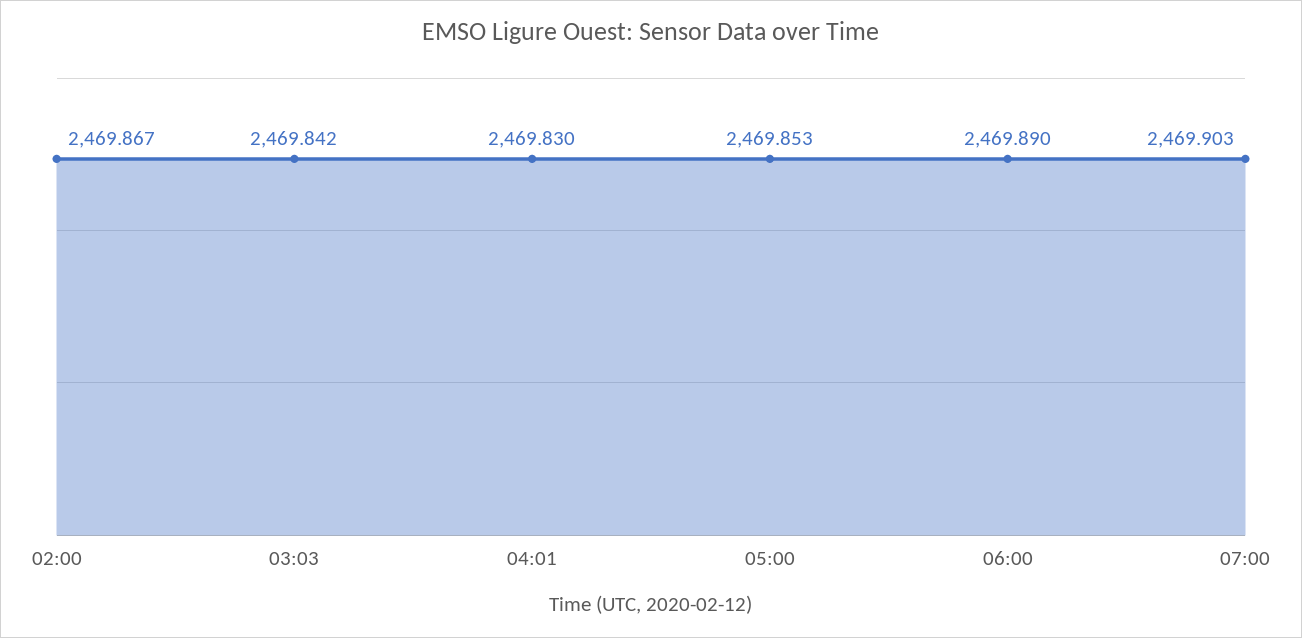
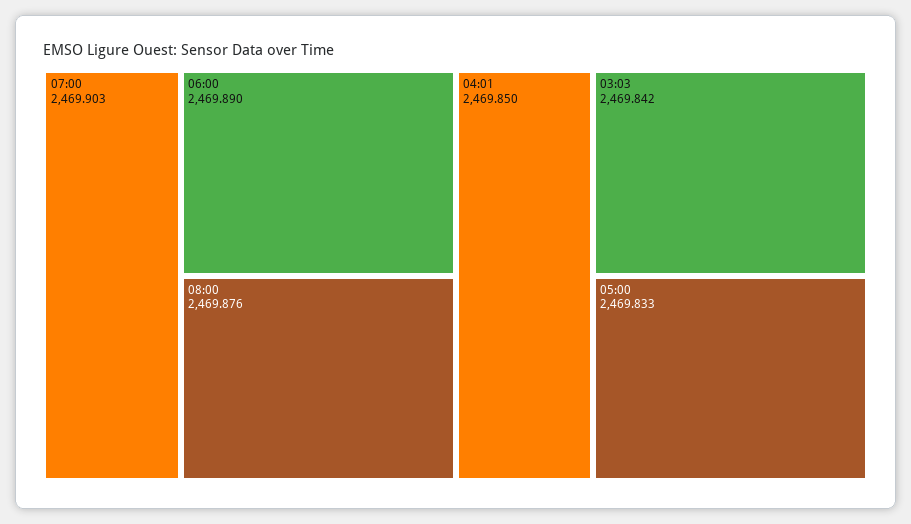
02:00: 2469.867 -> none
04:01: 2469.83 -> 2469.85
05:00: 2469.853 -> 2469.833
08:00: none -> 2469.876

